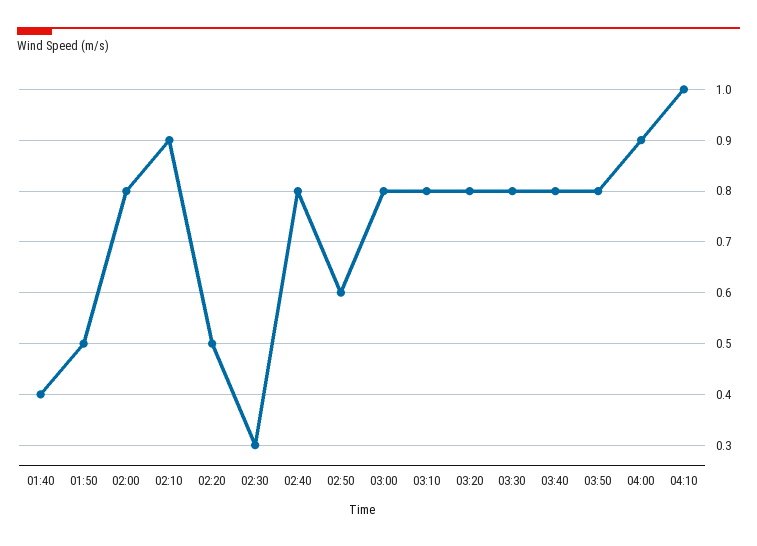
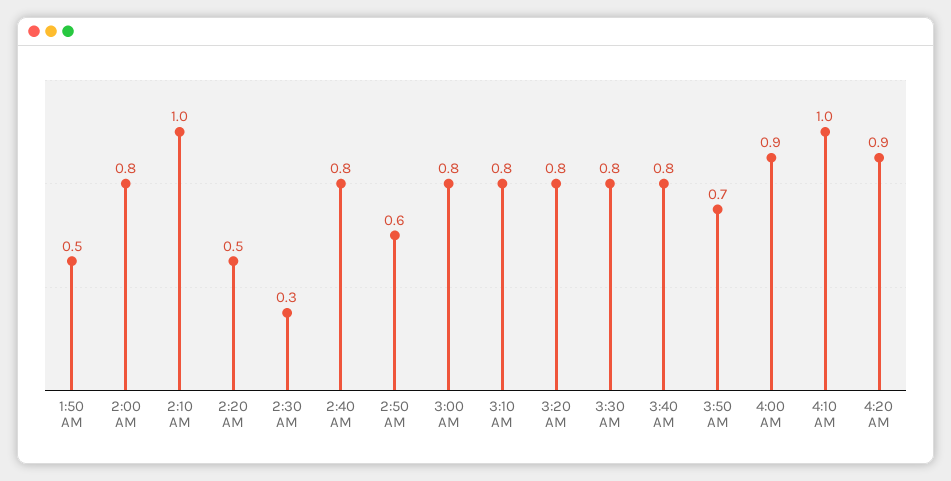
01:40: 0.4 -> none
02:10: 0.9 -> 1
03:50: 0.8 -> 0.7
4:20 AM: none -> 0.9

